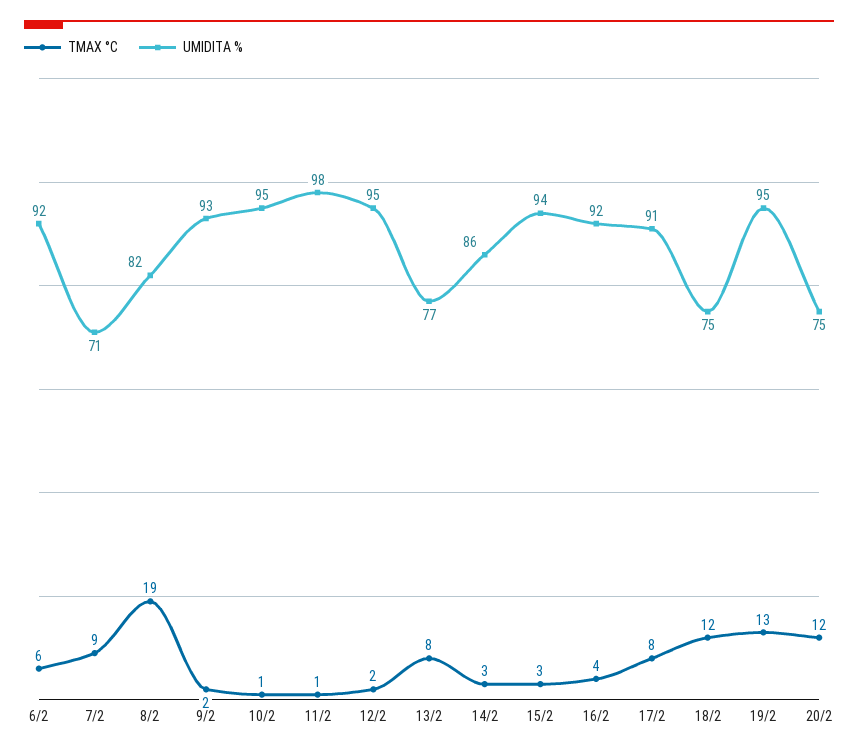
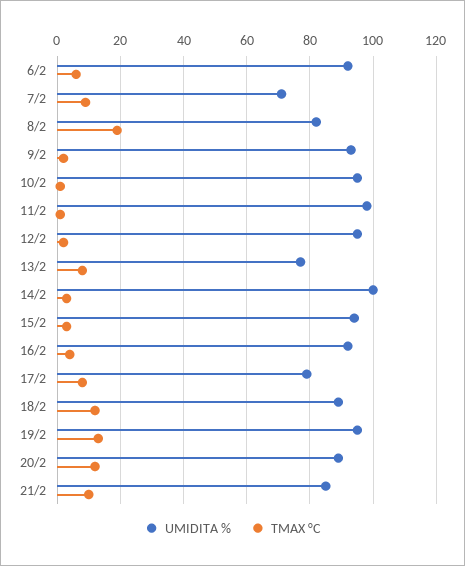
UMIDITA %, 14/2: 86 -> 100
UMIDITA %, 17/2: 91 -> 80
UMIDITA %, 18/2: 75 -> 90
UMIDITA %, 20/2: 75 -> 90
UMIDITA %, 21/2: none -> 85
TMAX °C, 21/2: none -> 10

